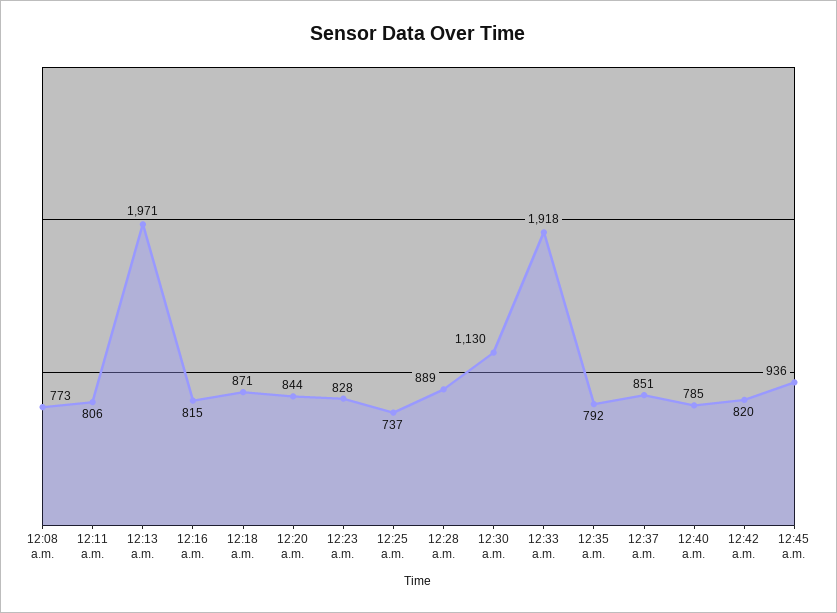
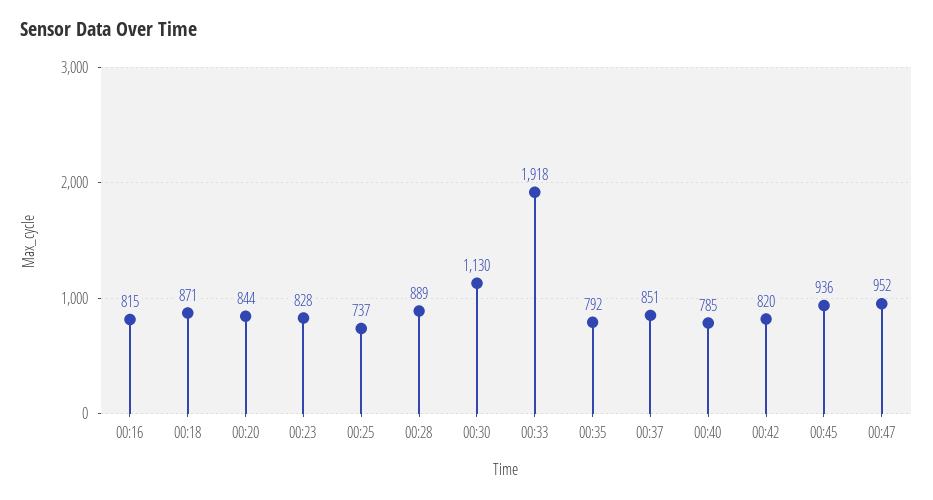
12:08 a.m.: 773 -> none
12:11 a.m.: 806 -> none
12:13 a.m.: 1971 -> none
00:47: none -> 952

